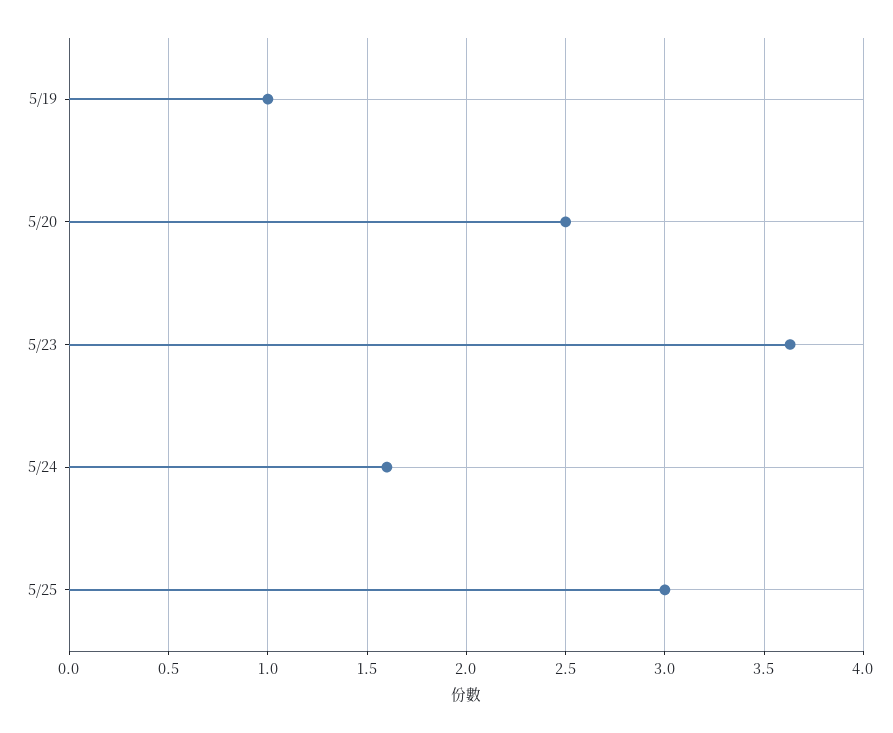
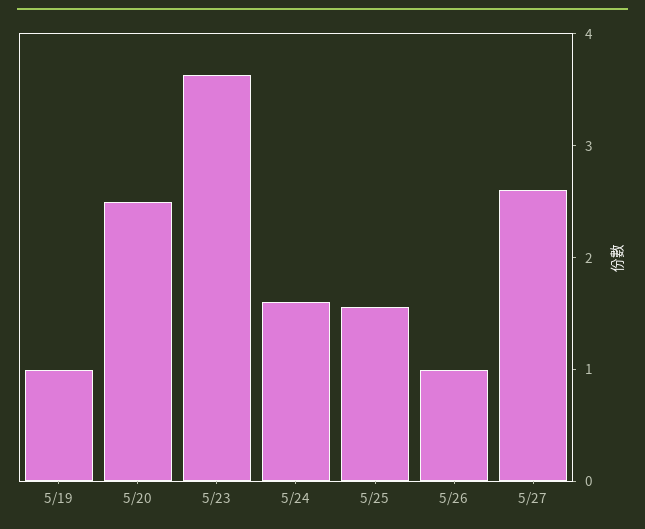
5/25: 3 -> 1.6
5/26: none -> 1
5/27: none -> 2.6

